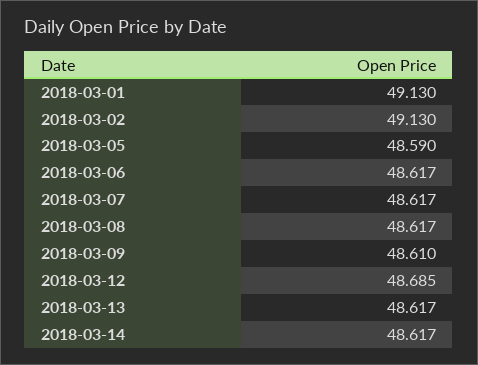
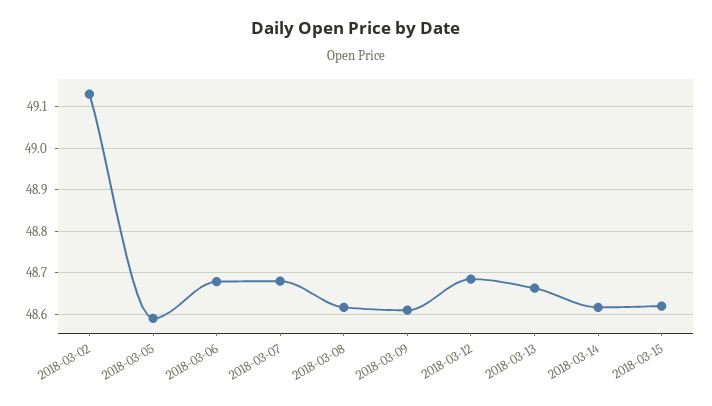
2018-03-01: 49.13 -> none
2018-03-06: 48.617 -> 48.68
2018-03-07: 48.617 -> 48.68
2018-03-13: 48.617 -> 48.66
2018-03-15: none -> 48.62

